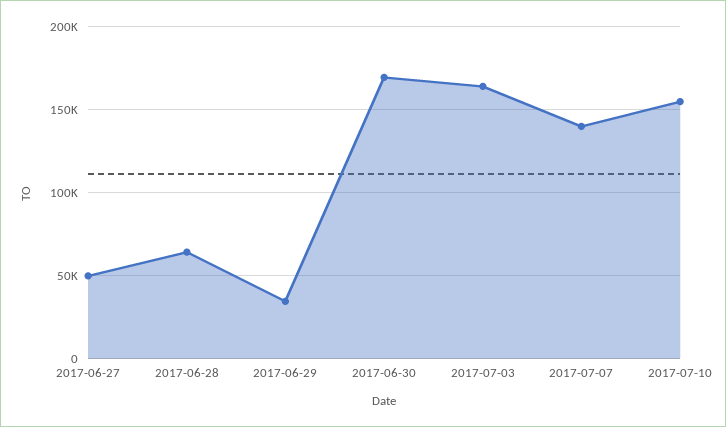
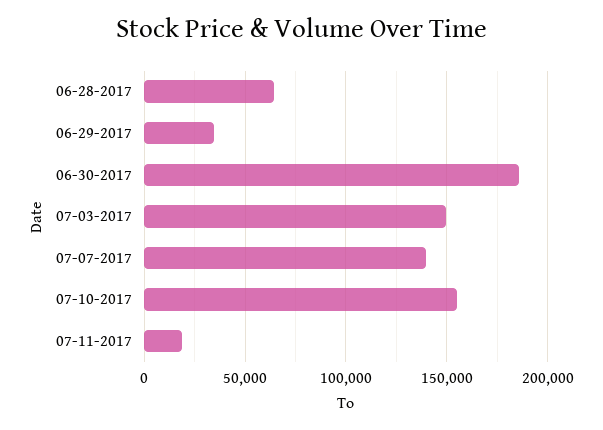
2017-06-27: 50000 -> none
2017-06-30: 170000 -> 185000
2017-07-03: 165000 -> 150000
07-11-2017: none -> 20000

